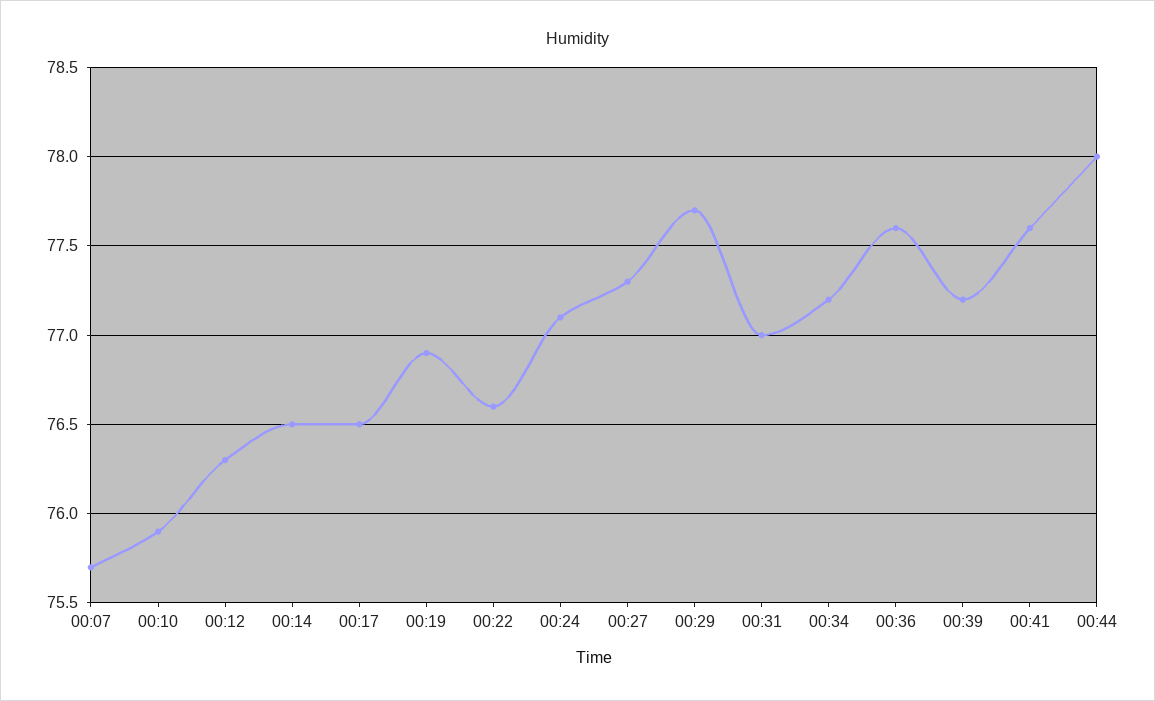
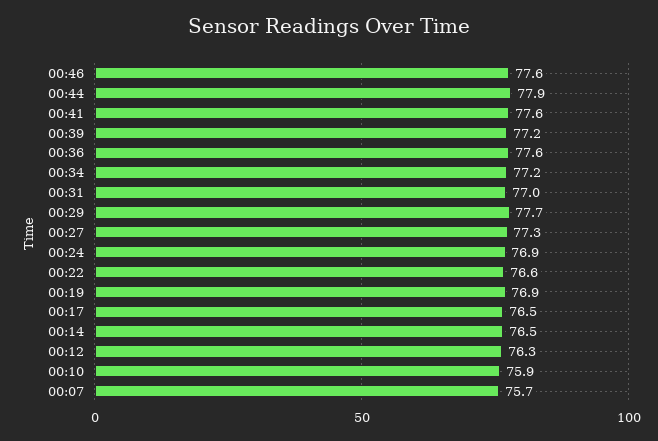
00:24: 77.1 -> 76.9
00:44: 78 -> 77.9
00:46: none -> 77.6

